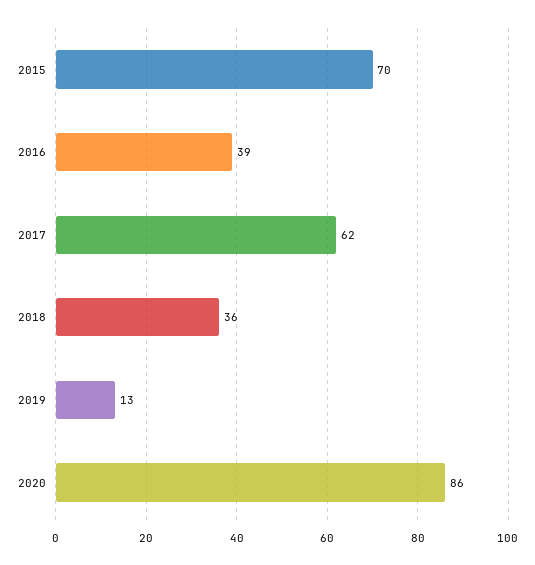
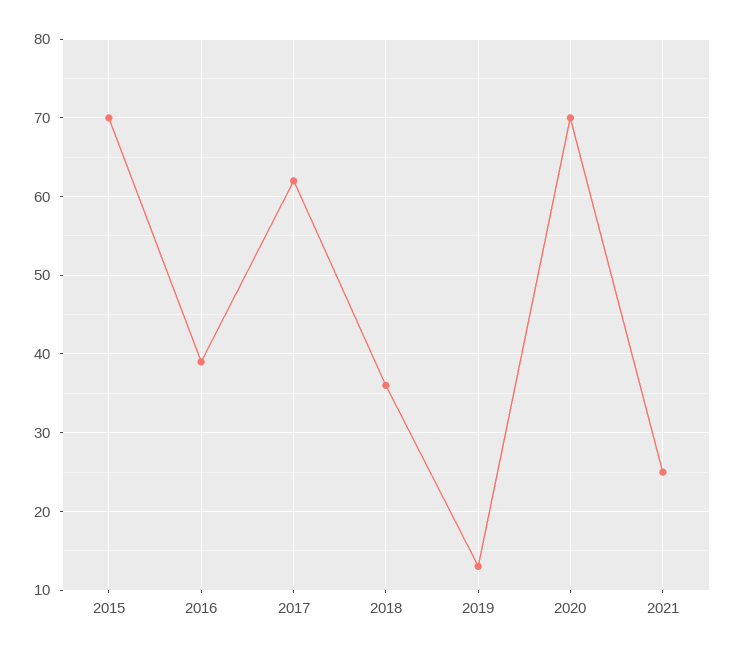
2020: 86 -> 70
2021: none -> 25

